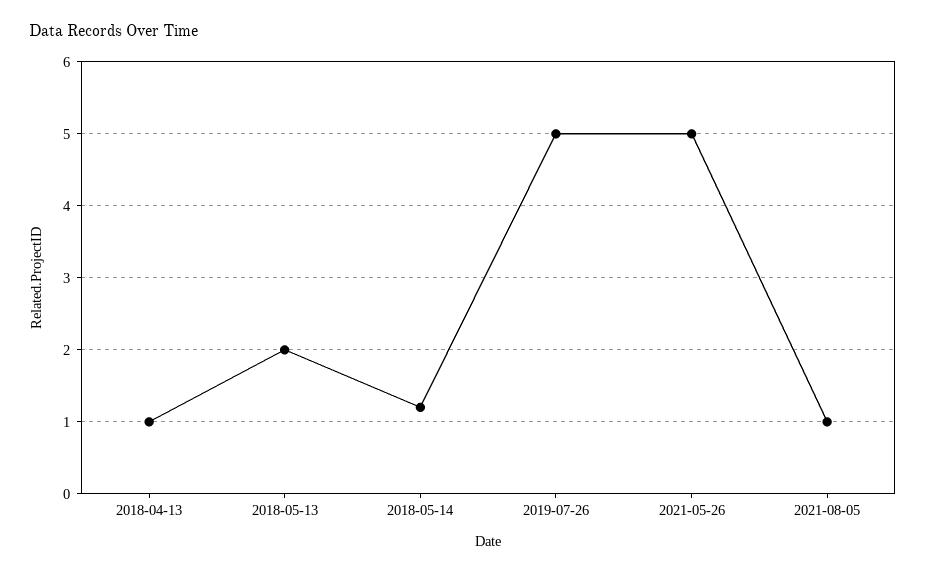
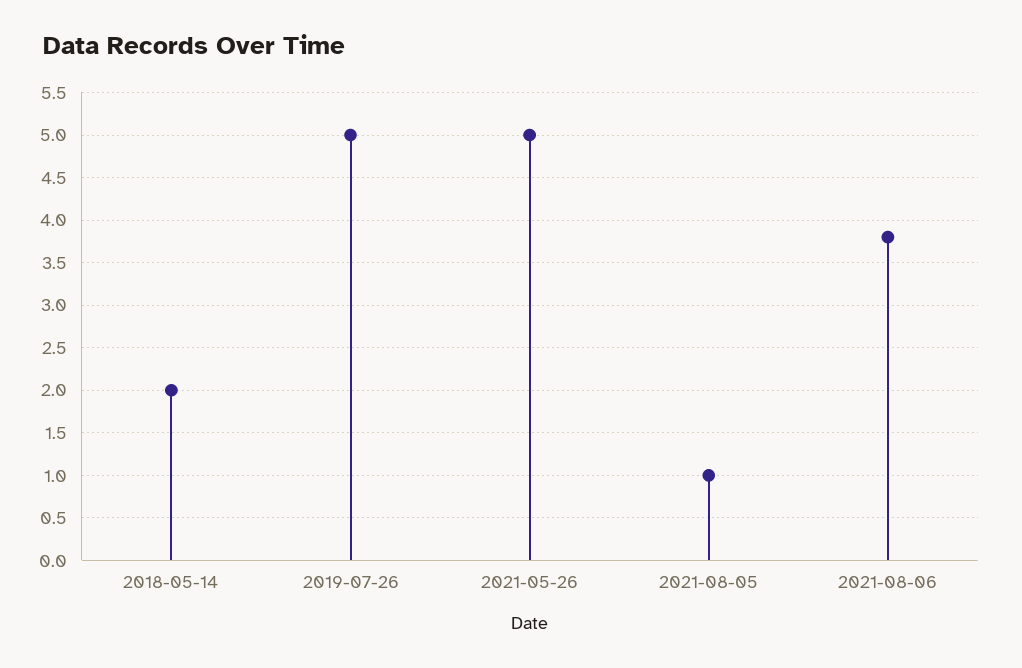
2018-04-13: 1 -> none
2018-05-13: 2 -> none
2018-05-14: 1.2 -> 2
2021-08-06: none -> 3.8

